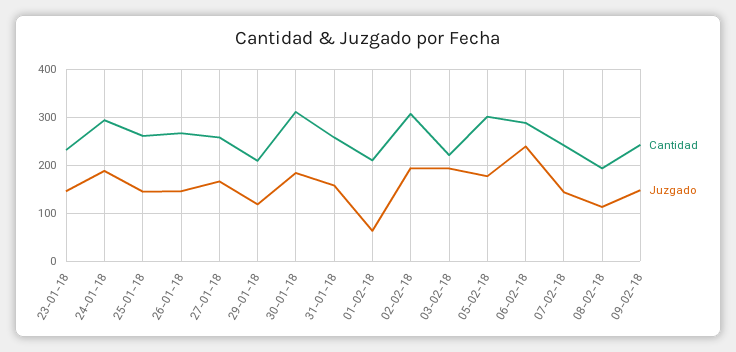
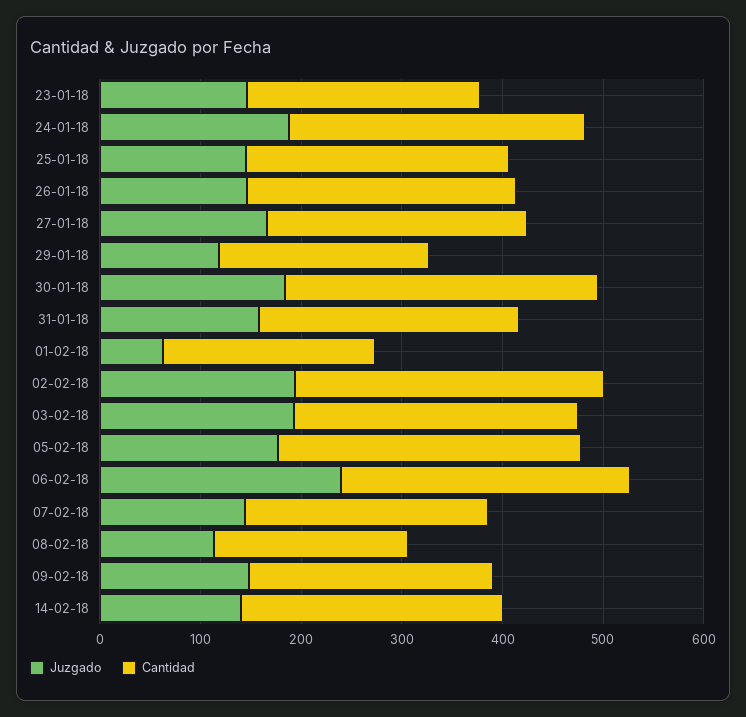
Cantidad, 03-02-18: 220 -> 280
Juzgado, 14-02-18: none -> 140
Cantidad, 14-02-18: none -> 260

